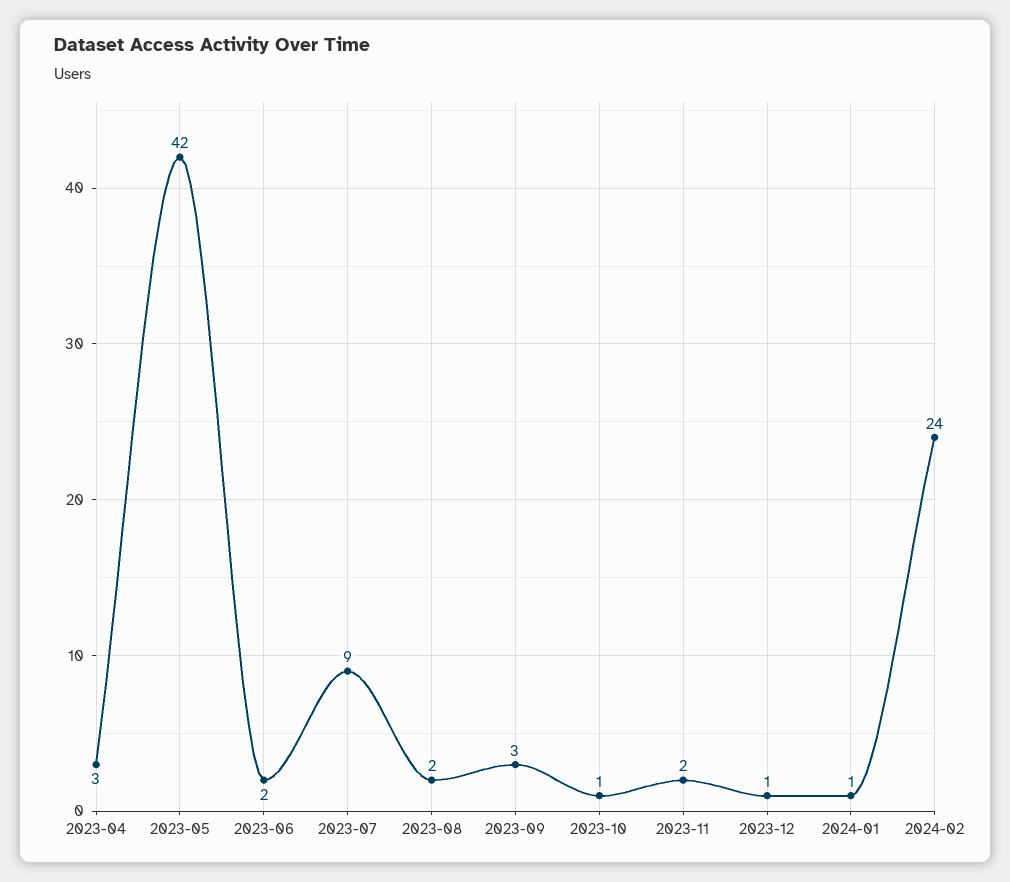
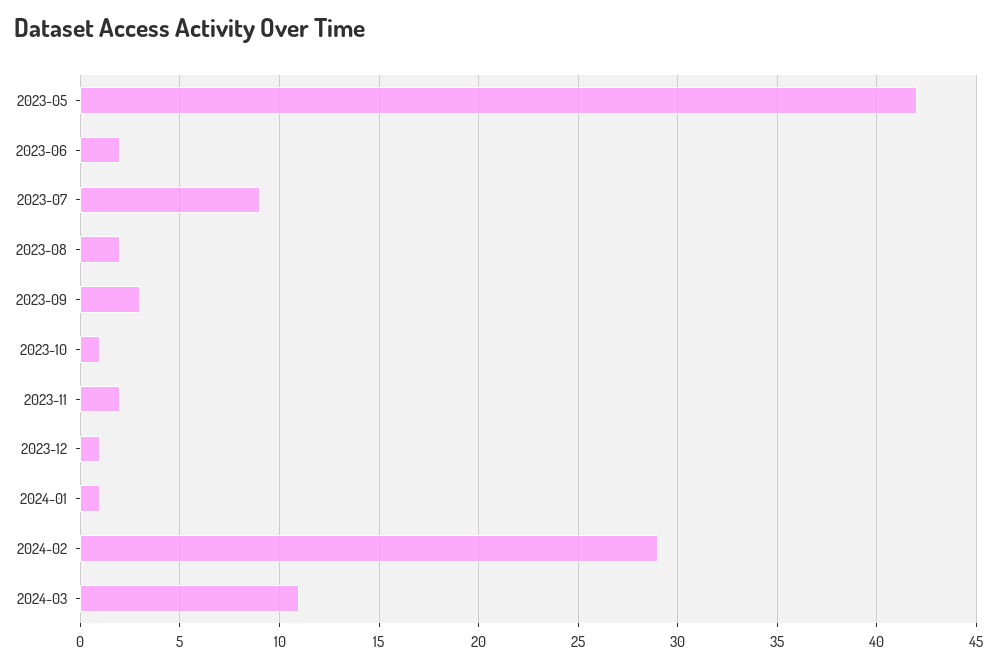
2023-04: 3 -> none
2024-02: 24 -> 29
2024-03: none -> 11

